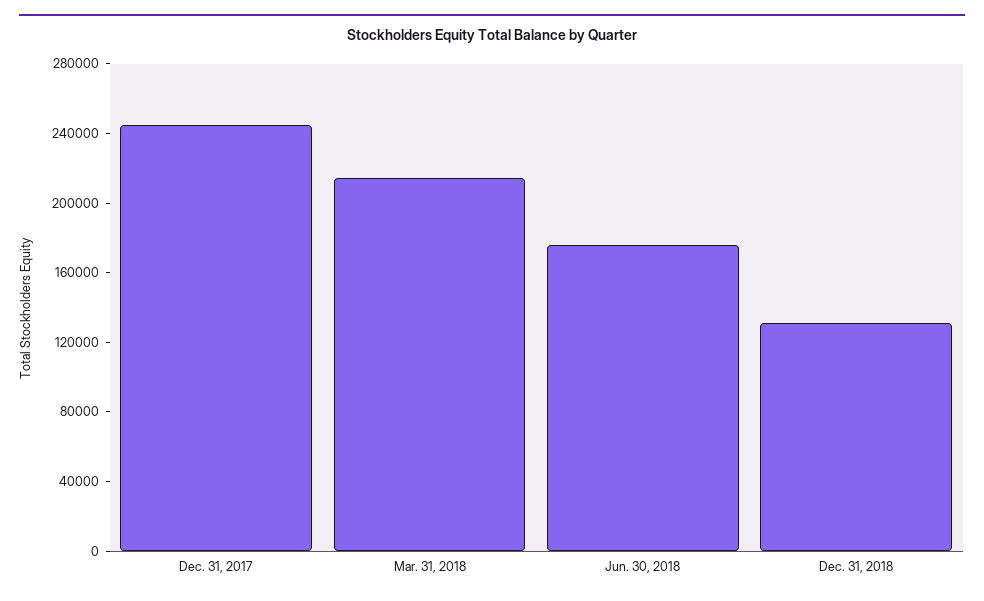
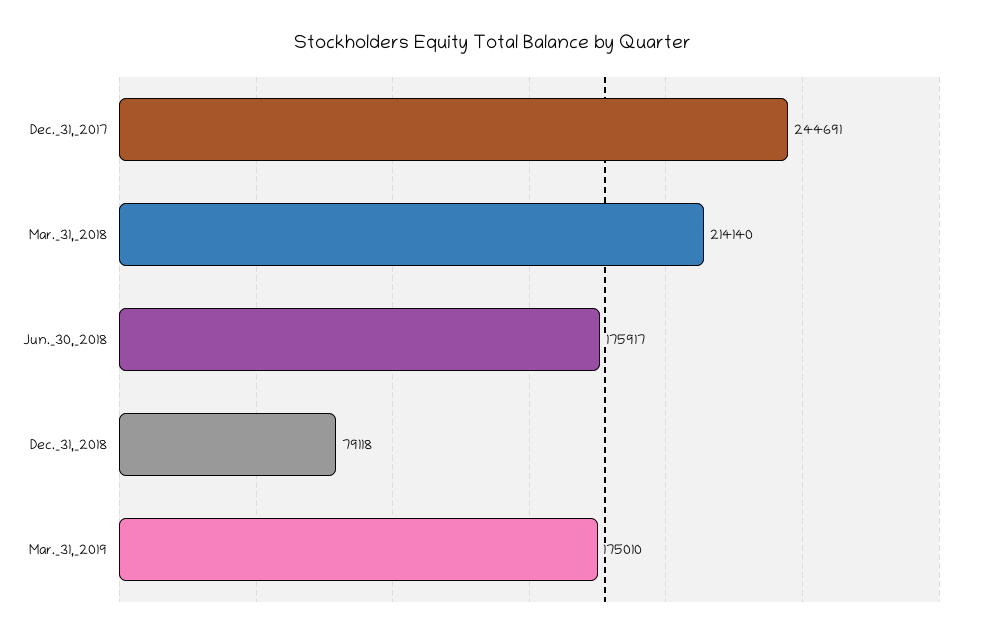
Dec. 31, 2018: 130000 -> 79118
Mar._31,_2019: none -> 175010

